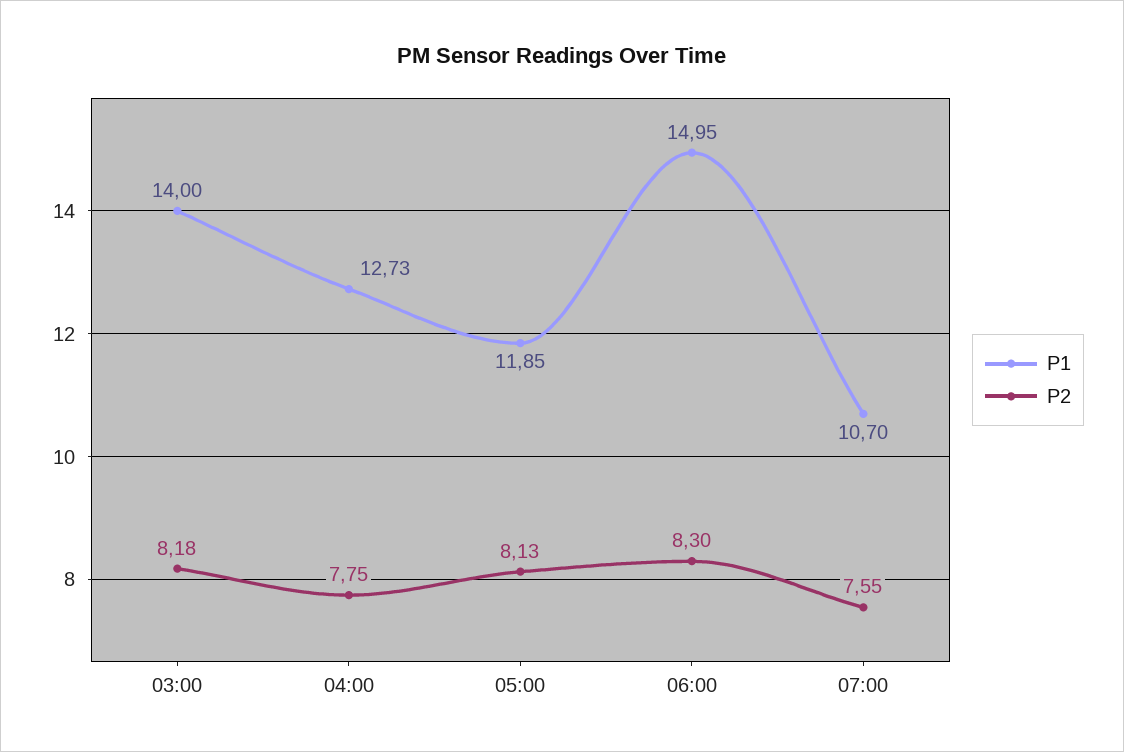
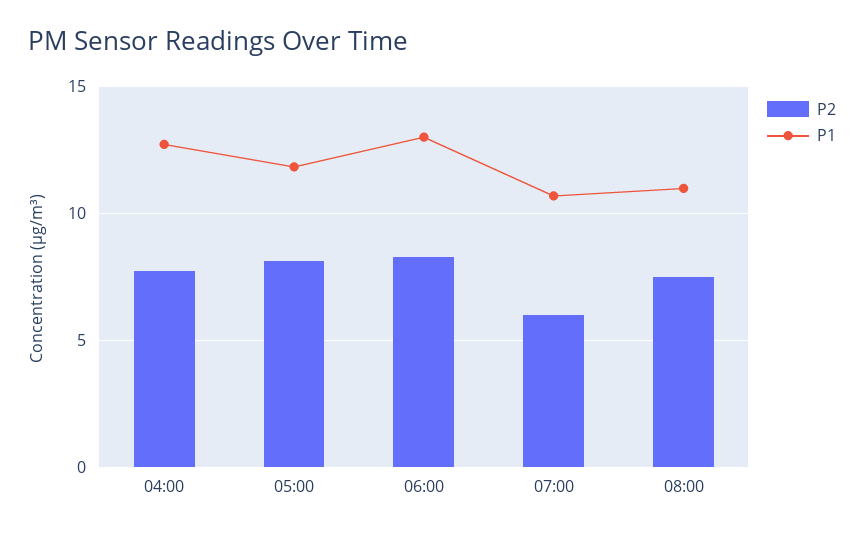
P1, 03:00: 14 -> none
P2, 03:00: 8.18 -> none
P1, 06:00: 14.95 -> 13
P2, 07:00: 7.55 -> 6
P2, 08:00: none -> 7.5
P1, 08:00: none -> 11

